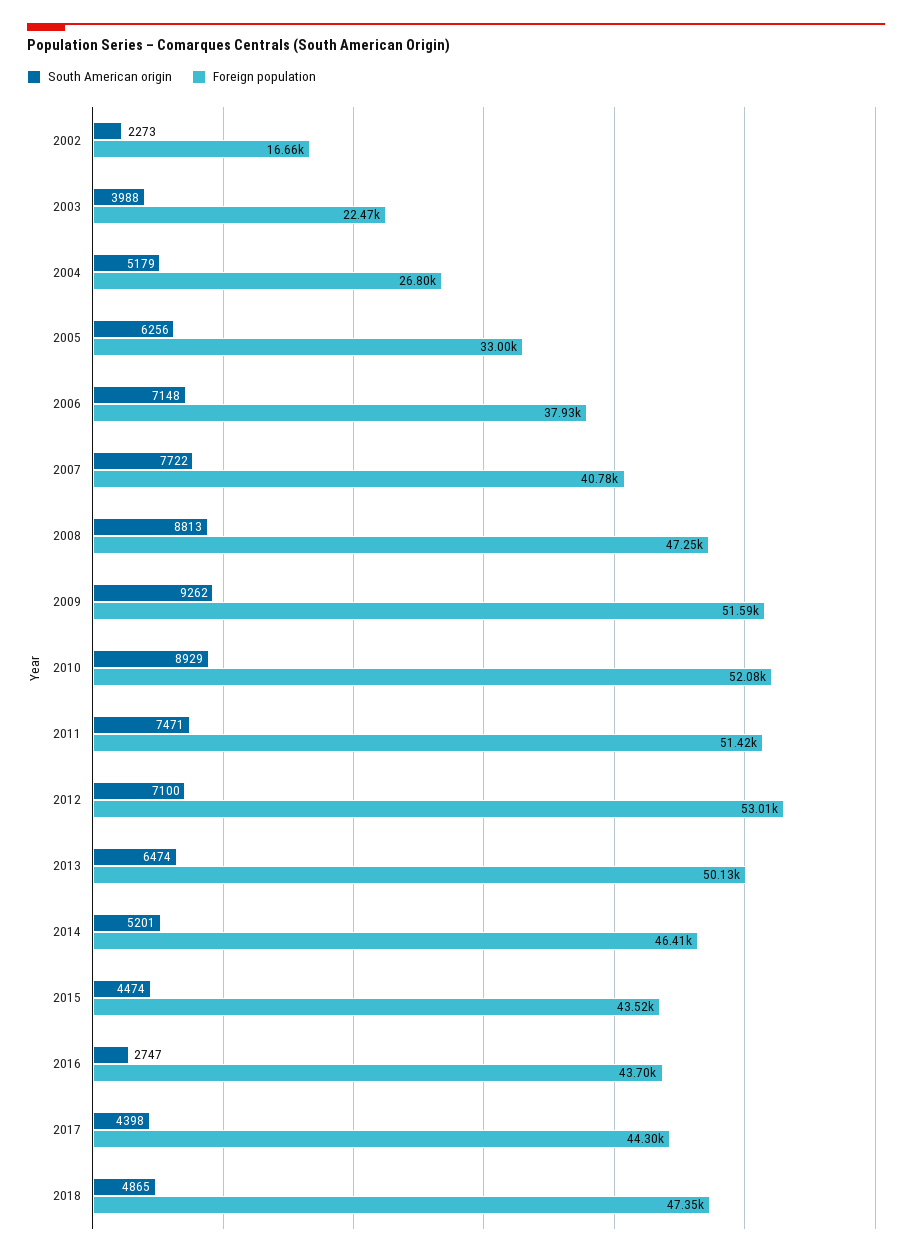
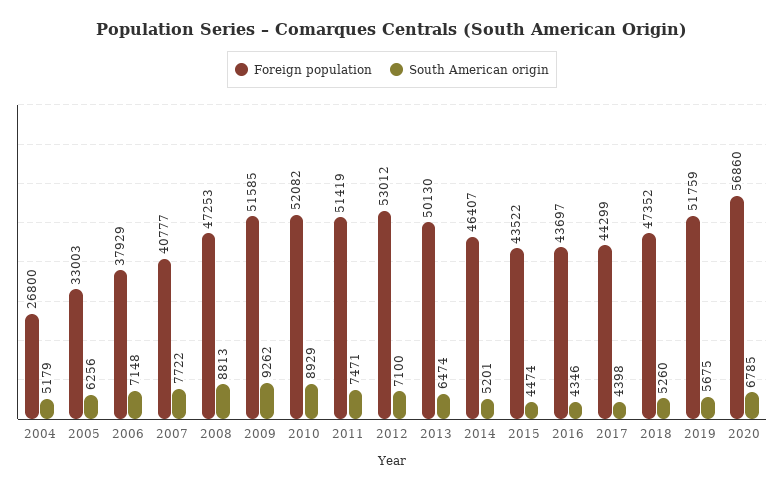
South American origin, 2002: 2273 -> none
Foreign population, 2002: 16660 -> none
South American origin, 2003: 3988 -> none
Foreign population, 2003: 22470 -> none
South American origin, 2016: 2747 -> 4346
South American origin, 2018: 4865 -> 5260
Foreign population, 2019: none -> 51759
South American origin, 2019: none -> 5675
Foreign population, 2020: none -> 56860
South American origin, 2020: none -> 6785

